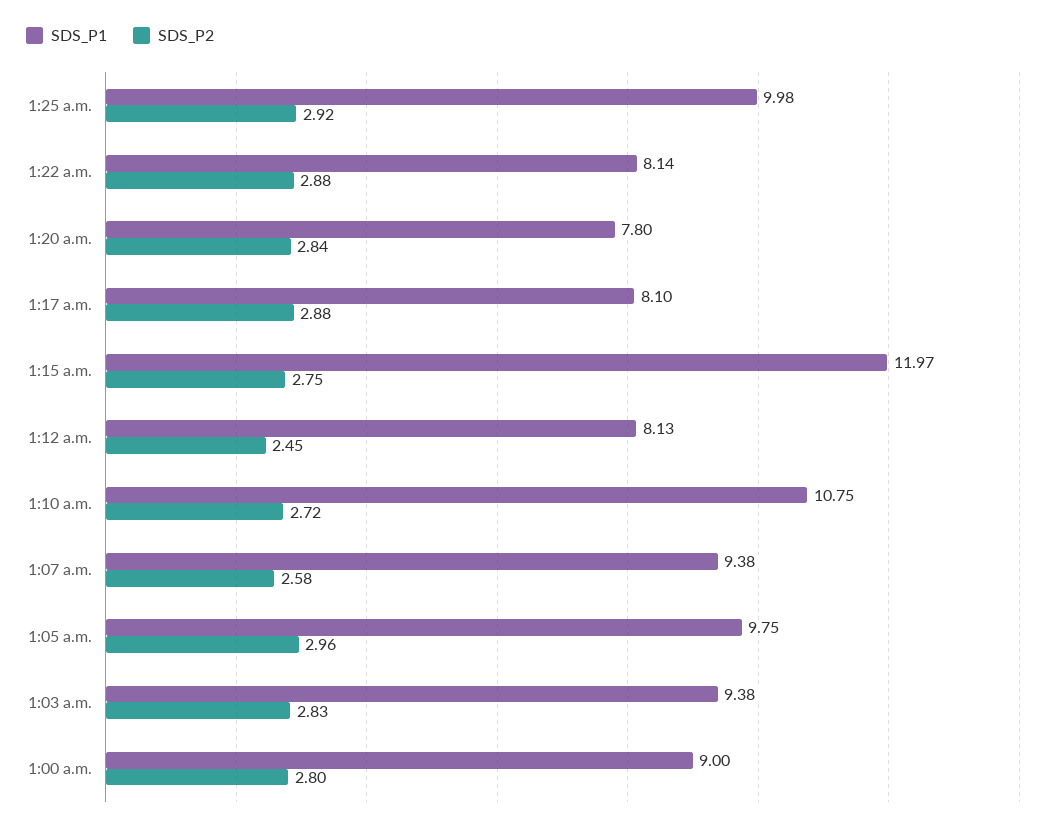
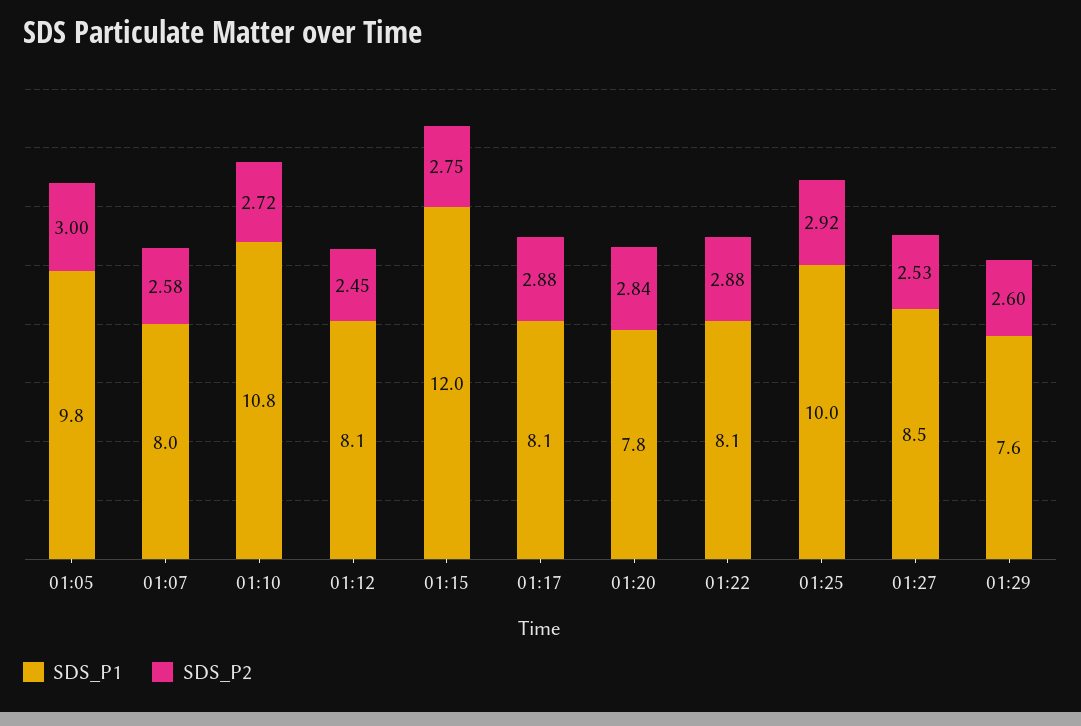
SDS_P1, 1:07 a.m.: 9.38 -> 8
SDS_P2, 1:05 a.m.: 2.96 -> 3
SDS_P1, 1:03 a.m.: 9.38 -> none
SDS_P2, 1:03 a.m.: 2.83 -> none
SDS_P1, 1:00 a.m.: 9 -> none
SDS_P2, 1:00 a.m.: 2.8 -> none
SDS_P1, 01:27: none -> 8.5
SDS_P2, 01:27: none -> 2.53
SDS_P1, 01:29: none -> 7.6
SDS_P2, 01:29: none -> 2.6

